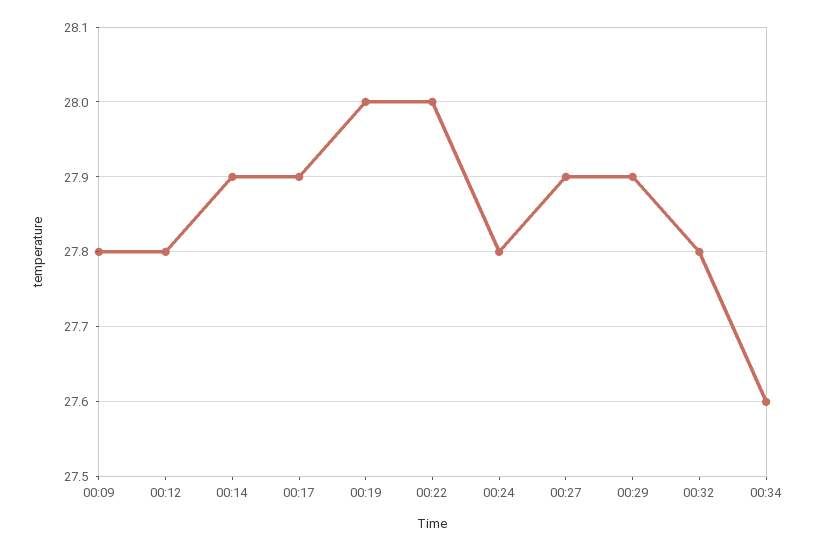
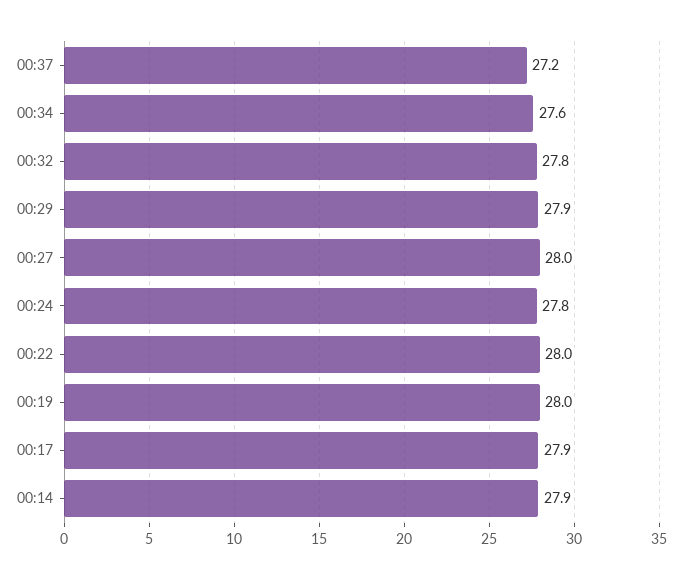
00:09: 27.8 -> none
00:12: 27.8 -> none
00:27: 27.9 -> 28
00:37: none -> 27.2

